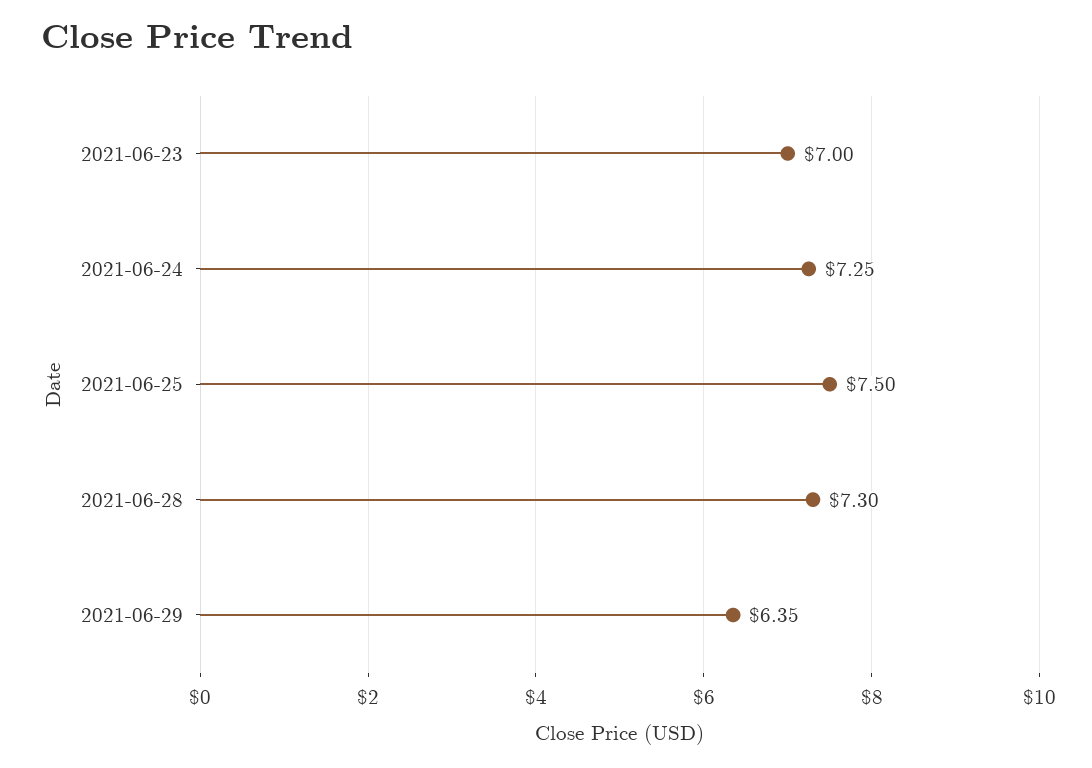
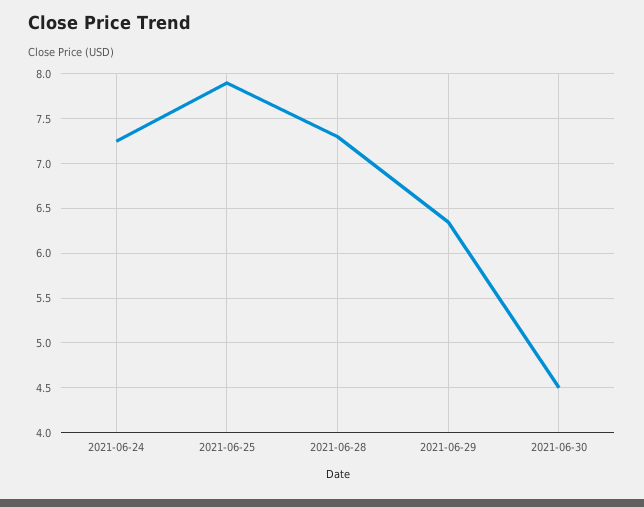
2021-06-23: 7 -> none
2021-06-25: 7.5 -> 7.9
2021-06-30: none -> 4.5

